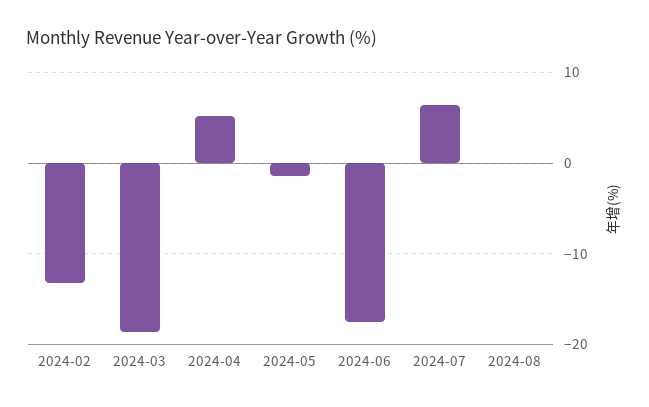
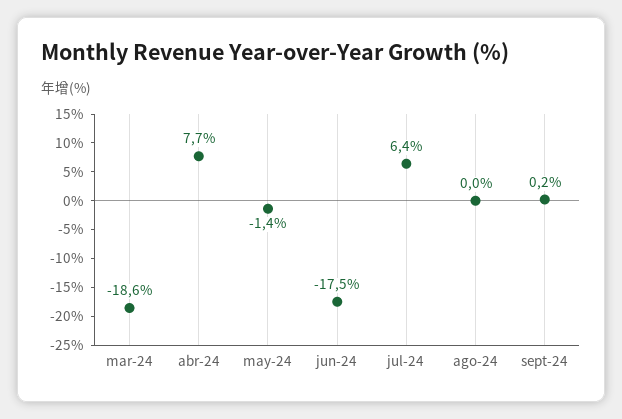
2024-02: -13 -> none
2024-04: 5 -> 7.7
sept-24: none -> 0.2

